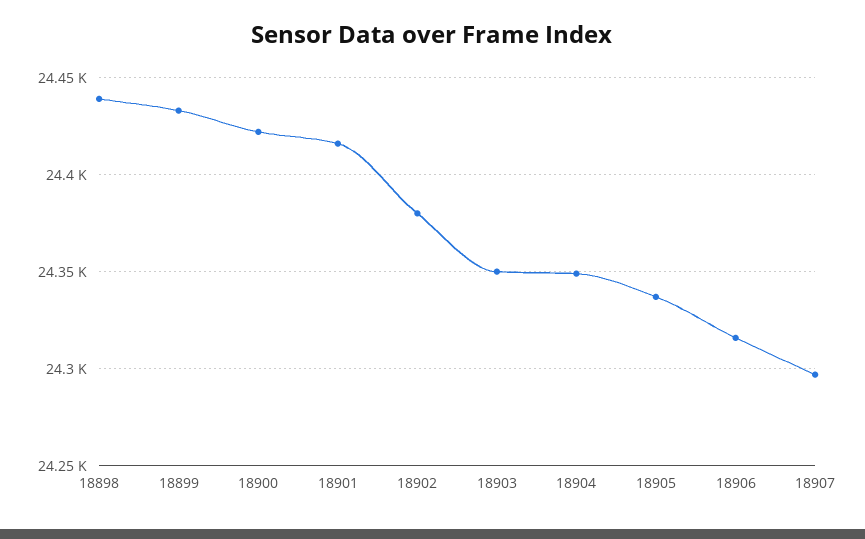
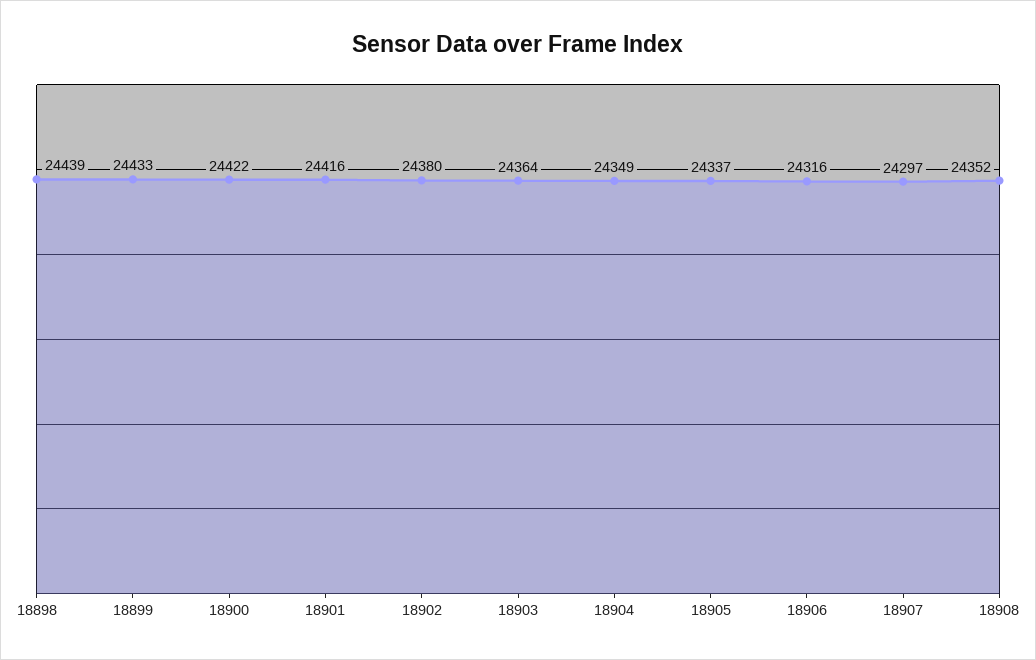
18903: 24350 -> 24364
18908: none -> 24352

